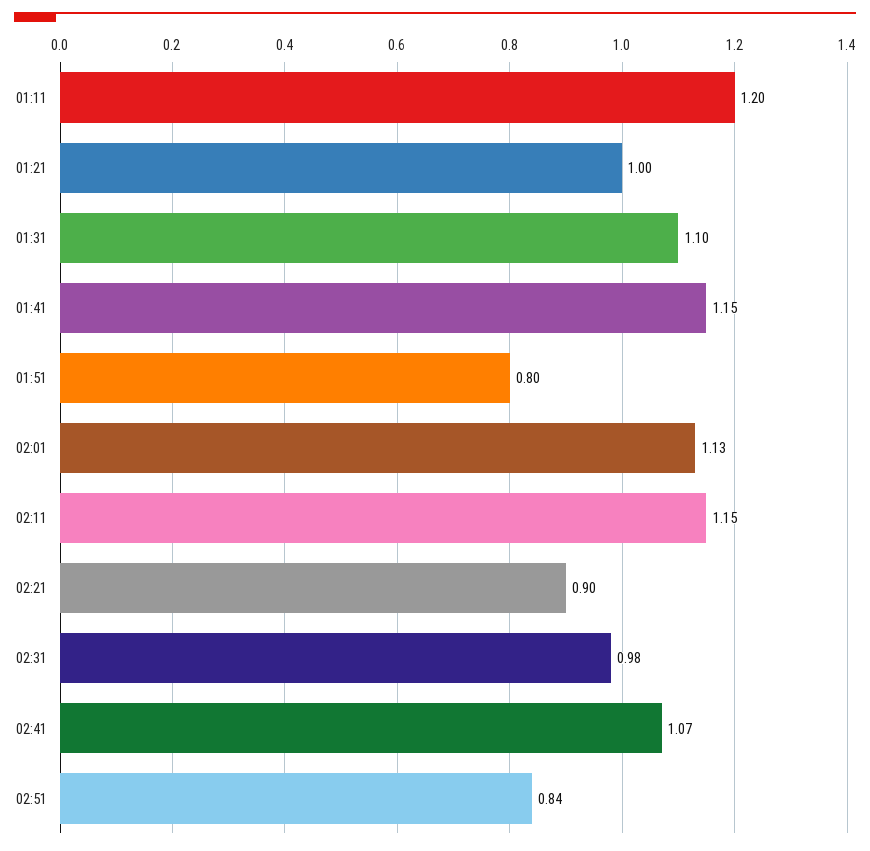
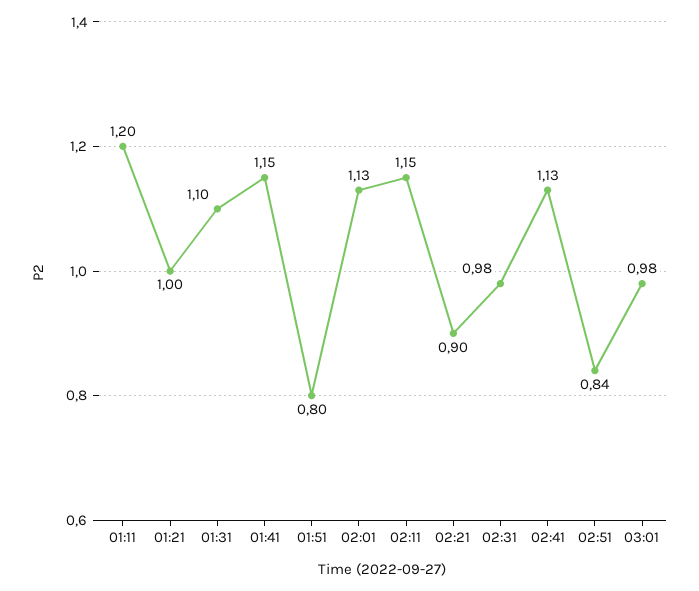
02:41: 1.07 -> 1.13
03:01: none -> 0.98

